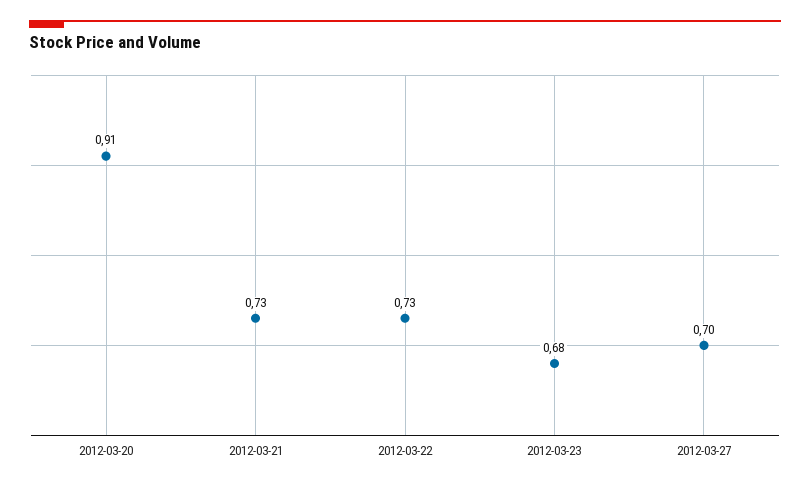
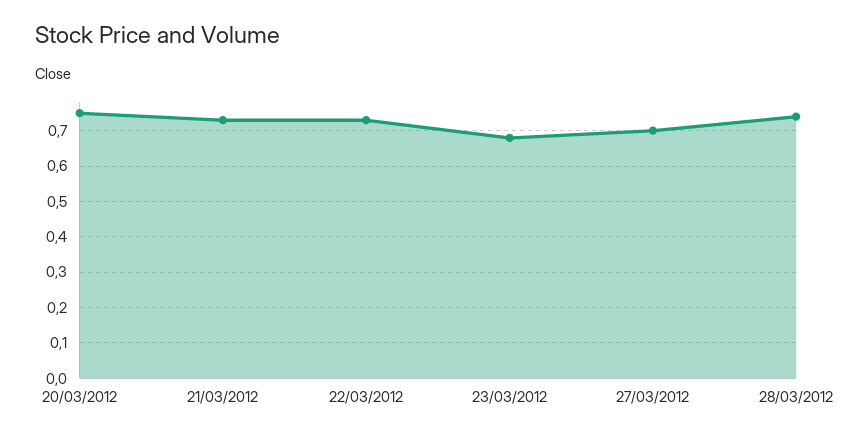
2012-03-20: 0.91 -> 0.75
28/03/2012: none -> 0.75

